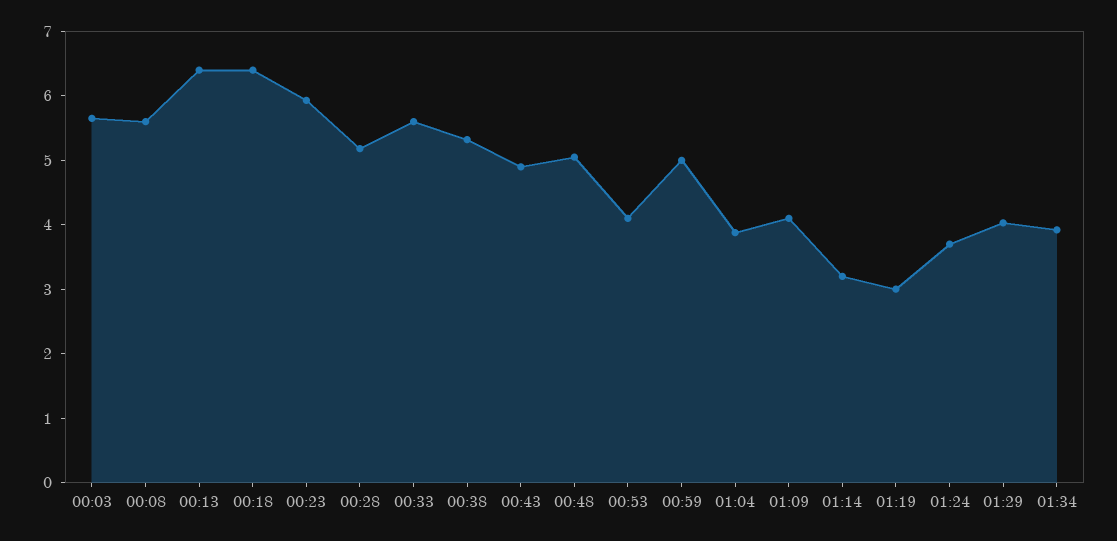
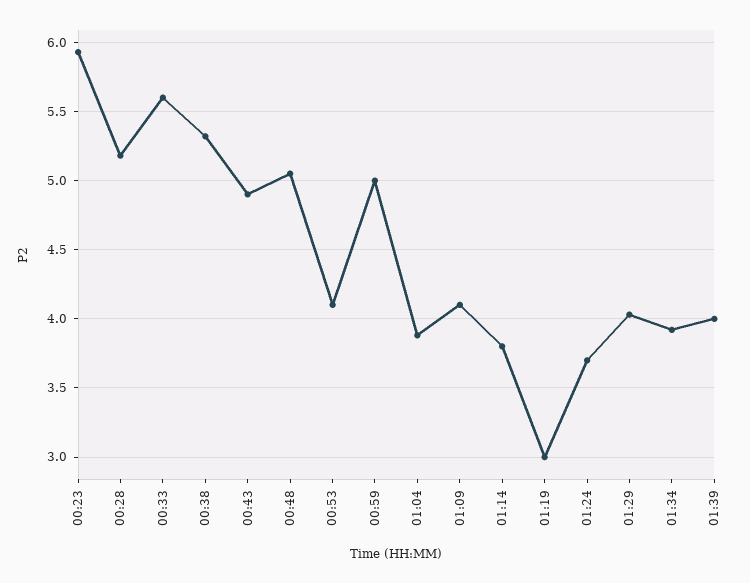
00:03: 5.6 -> none
00:08: 5.6 -> none
00:13: 6.4 -> none
00:18: 6.4 -> none
01:14: 3.2 -> 3.8
01:39: none -> 4

